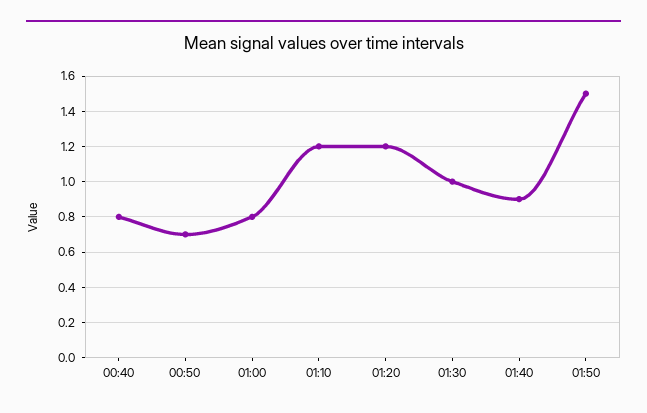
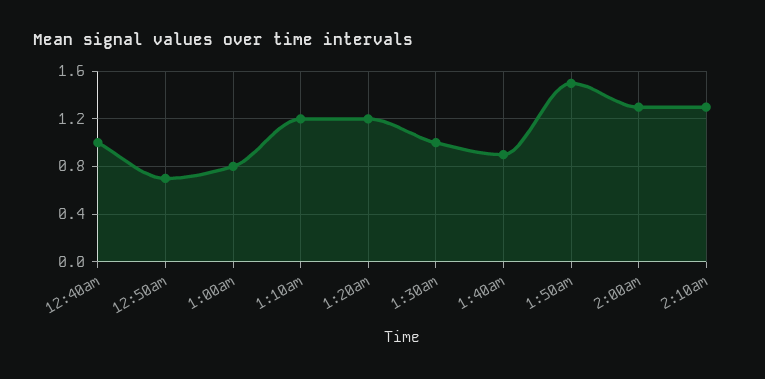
00:40: 0.8 -> 1
2:00am: none -> 1.3
2:10am: none -> 1.3

